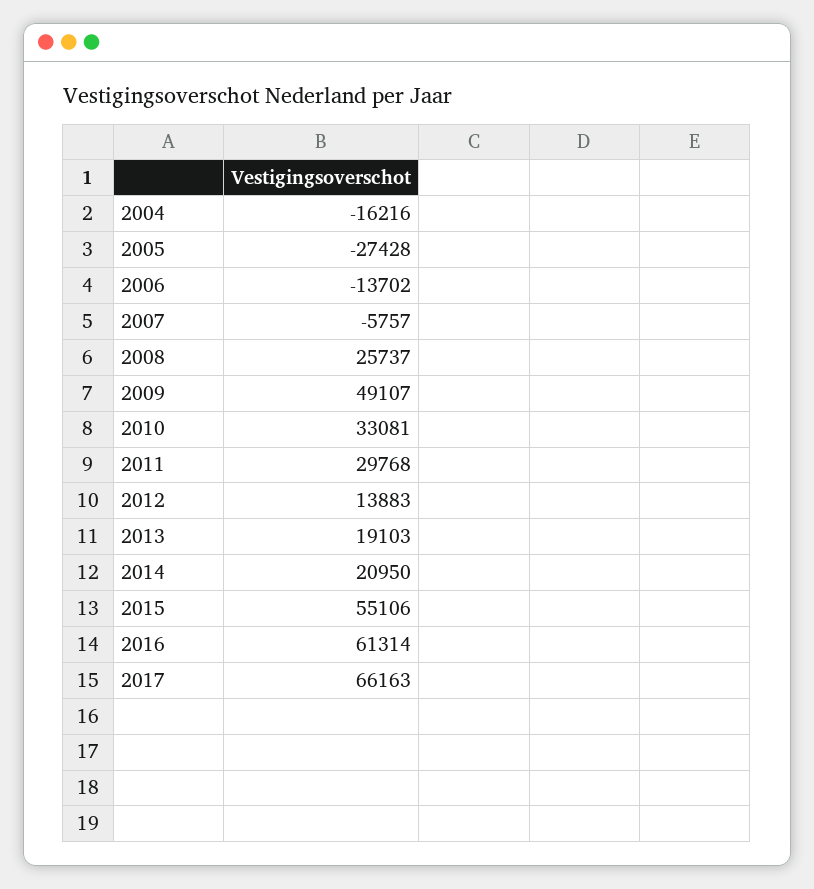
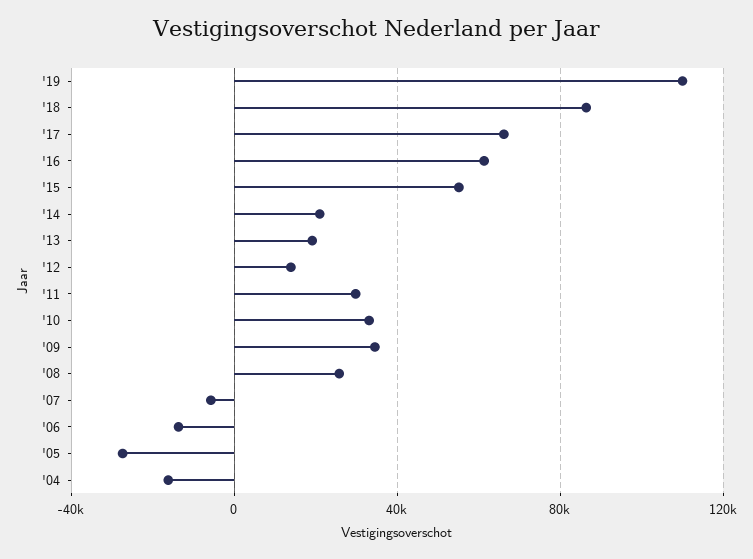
2009: 49107 -> 35000
'19: none -> 110000
'18: none -> 85000

